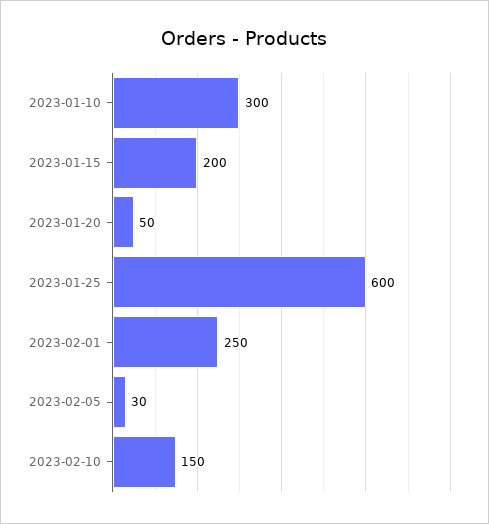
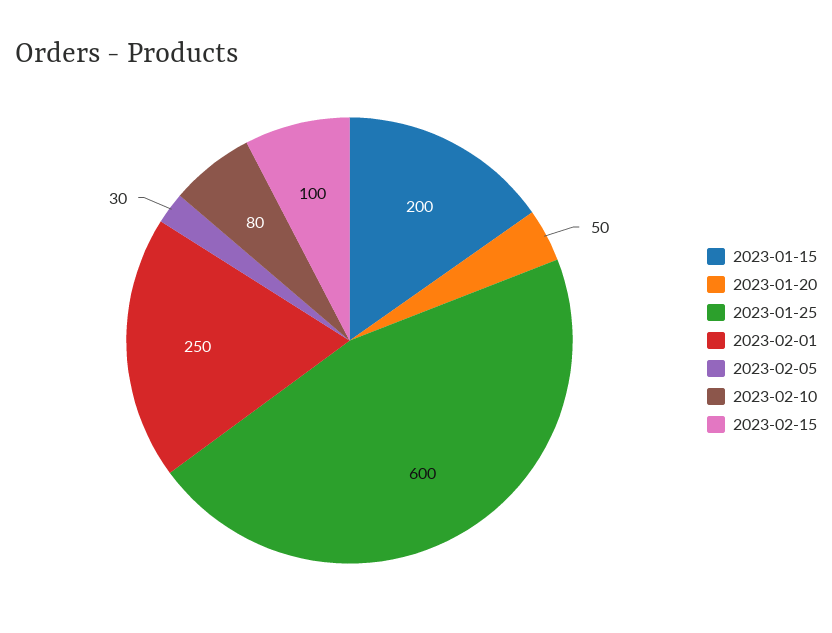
2023-01-10: 300 -> none
2023-02-10: 150 -> 80
2023-02-15: none -> 100

